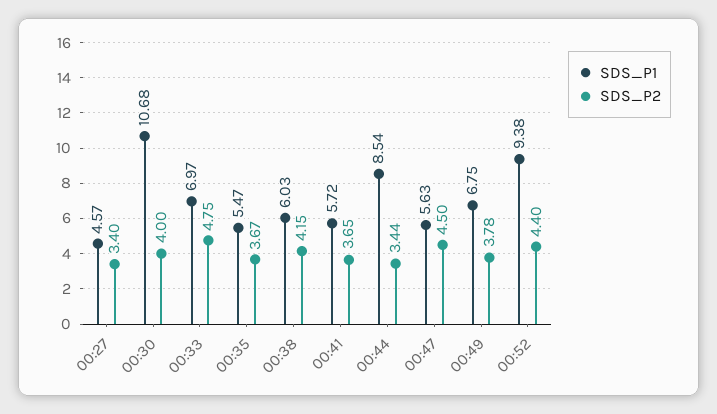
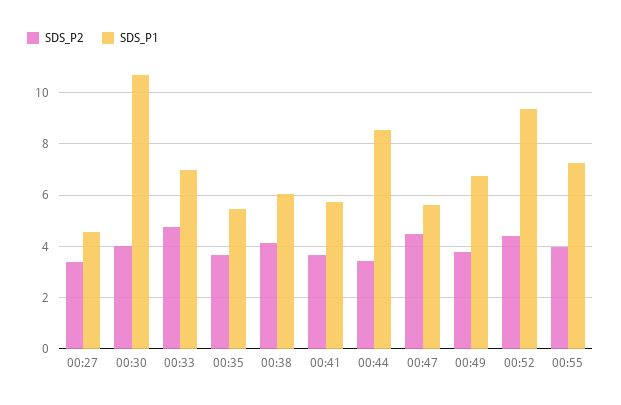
SDS_P2, 00:55: none -> 4
SDS_P1, 00:55: none -> 7.25

